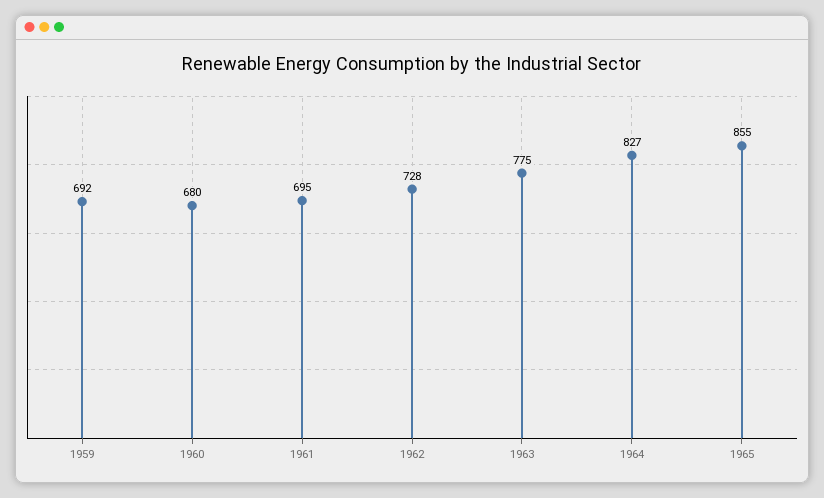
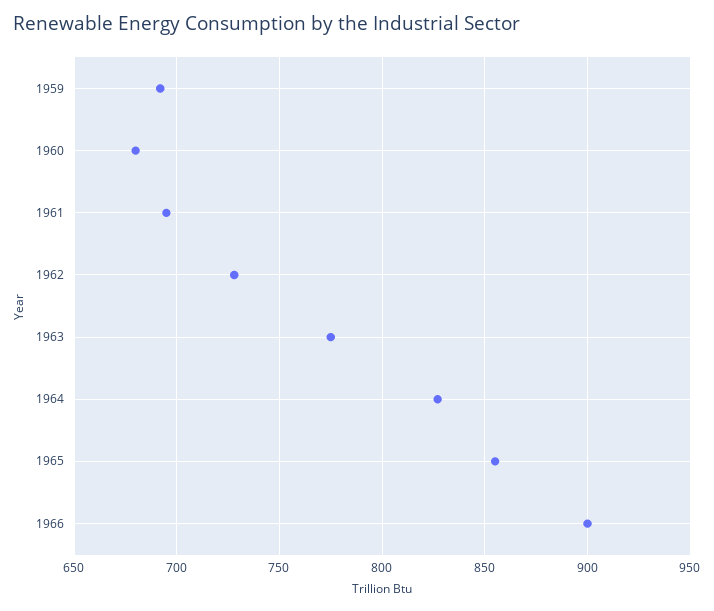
1966: none -> 900

